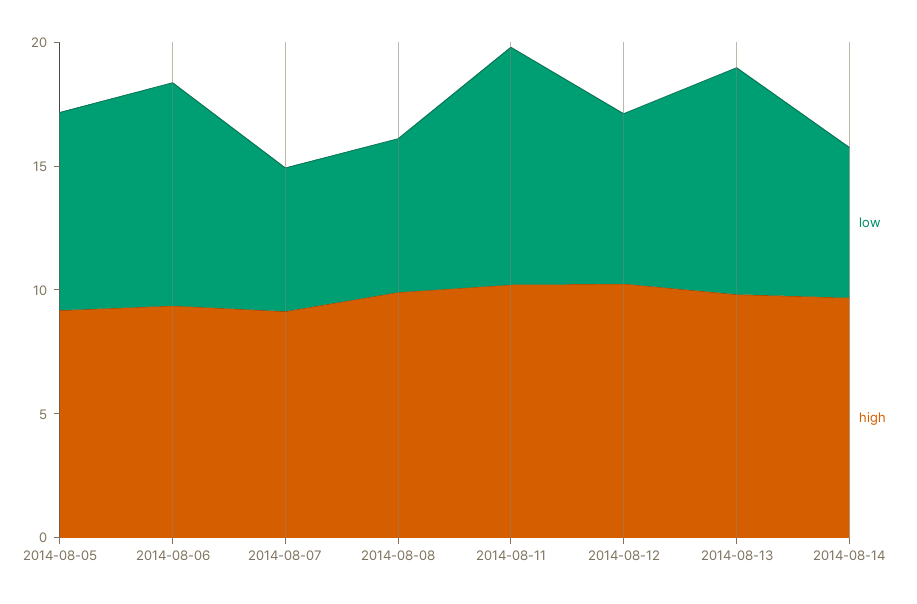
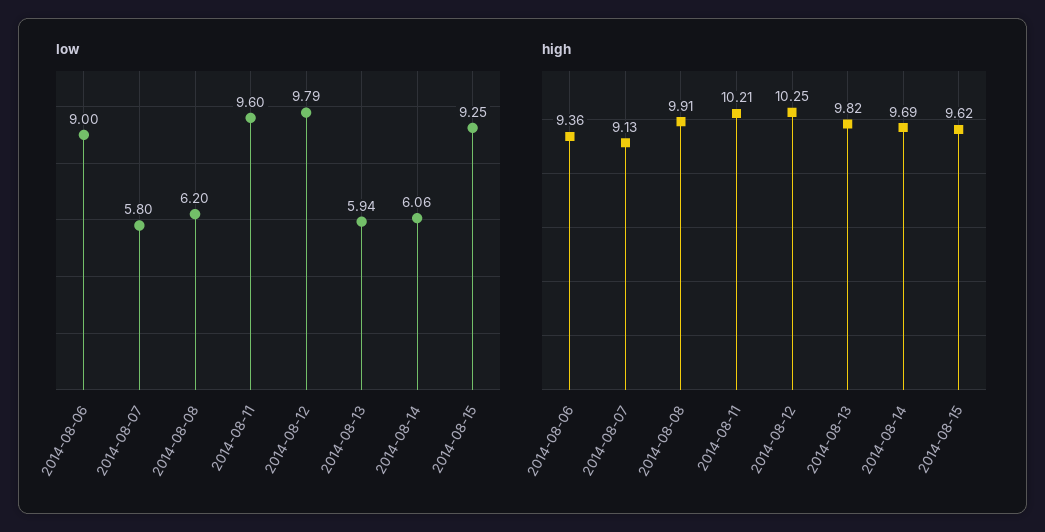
low, 2014-08-05: 8 -> none
high, 2014-08-05: 9 -> none
low, 2014-08-12: 7 -> 9.79
low, 2014-08-13: 9 -> 5.94
low, 2014-08-15: none -> 9.25
high, 2014-08-15: none -> 9.62

